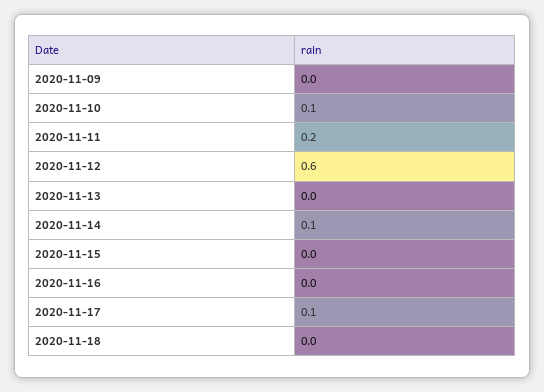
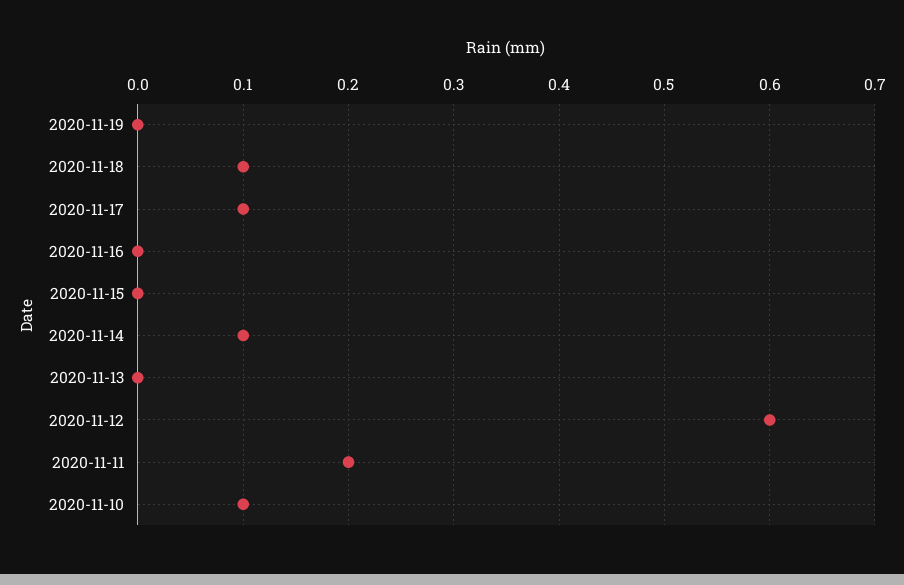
2020-11-09: 0 -> none
2020-11-18: 0 -> 0.1
2020-11-19: none -> 0

